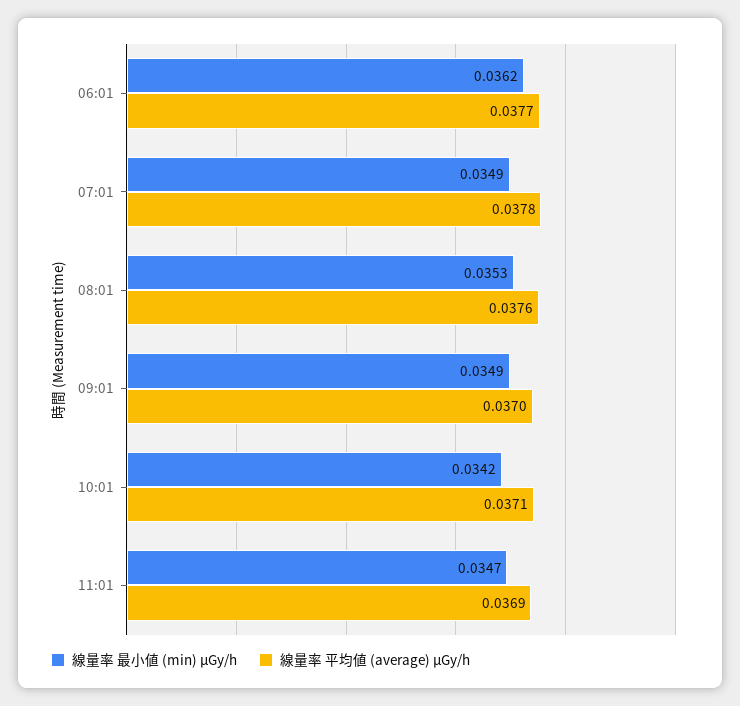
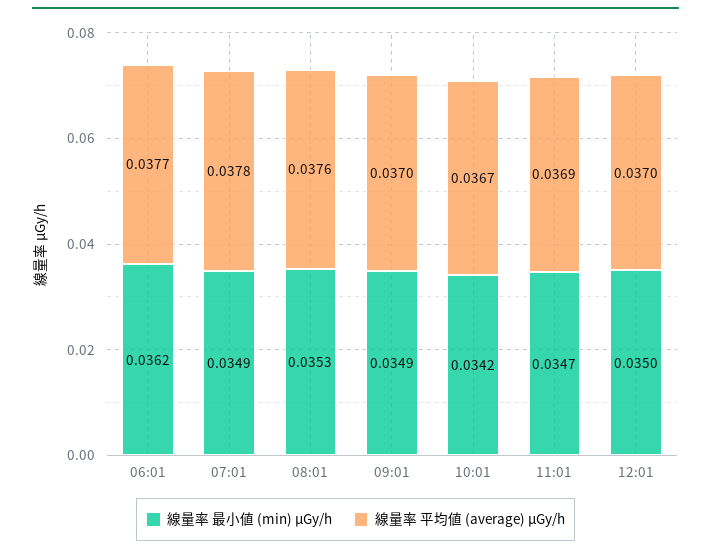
線量率 平均値 (average) μGy/h, 10:01: 0.0371 -> 0.0367
線量率 最小値 (min) μGy/h, 12:01: none -> 0.035
線量率 平均値 (average) μGy/h, 12:01: none -> 0.037

